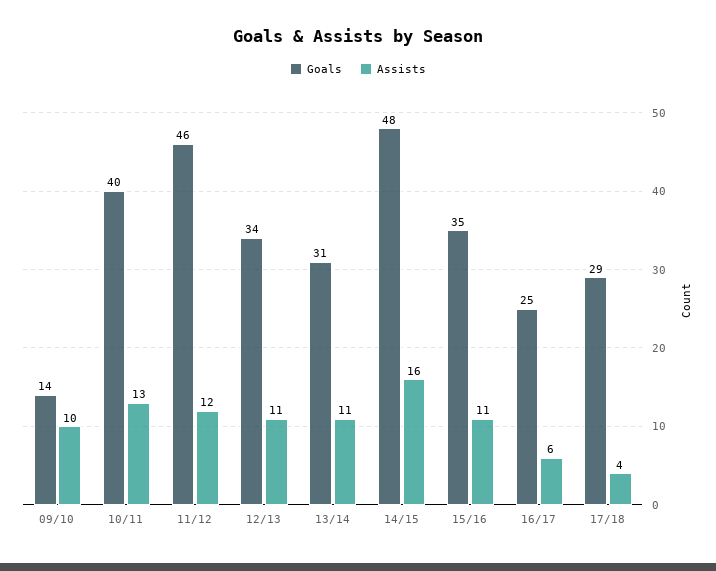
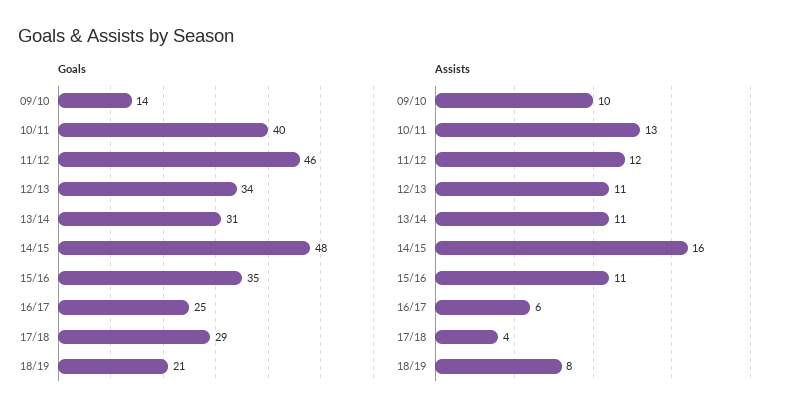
Goals, 18/19: none -> 21
Assists, 18/19: none -> 8

